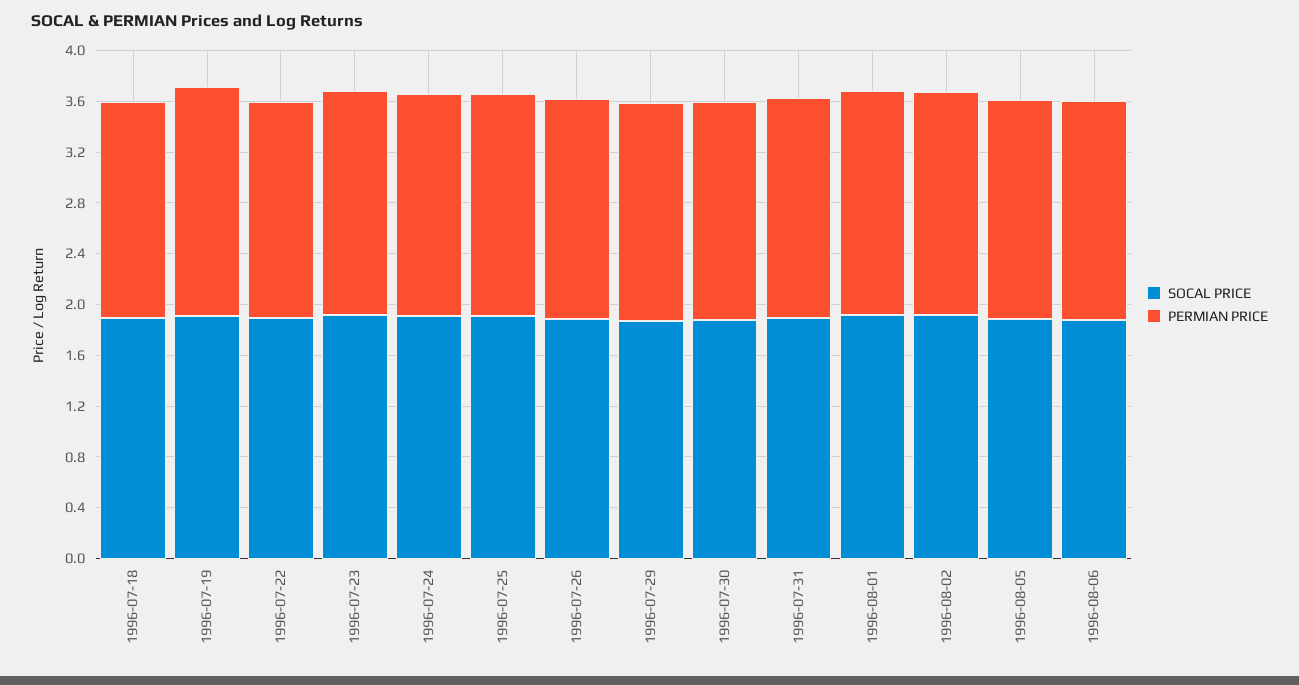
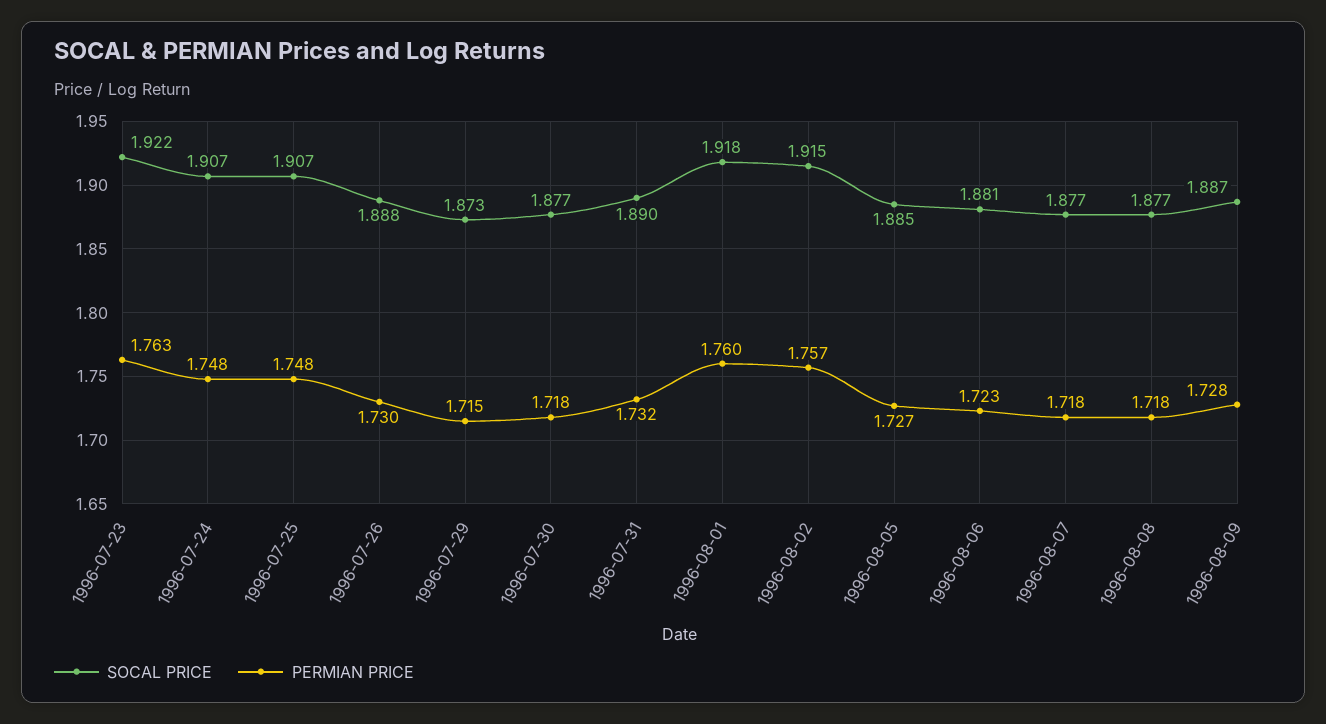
SOCAL PRICE, 1996-07-18: 1.9 -> none
PERMIAN PRICE, 1996-07-18: 1.7 -> none
SOCAL PRICE, 1996-07-19: 1.9 -> none
PERMIAN PRICE, 1996-07-19: 1.8 -> none
SOCAL PRICE, 1996-07-22: 1.9 -> none
PERMIAN PRICE, 1996-07-22: 1.7 -> none
SOCAL PRICE, 1996-08-07: none -> 1.877
PERMIAN PRICE, 1996-08-07: none -> 1.718
SOCAL PRICE, 1996-08-08: none -> 1.877
PERMIAN PRICE, 1996-08-08: none -> 1.718
SOCAL PRICE, 1996-08-09: none -> 1.887
PERMIAN PRICE, 1996-08-09: none -> 1.728

